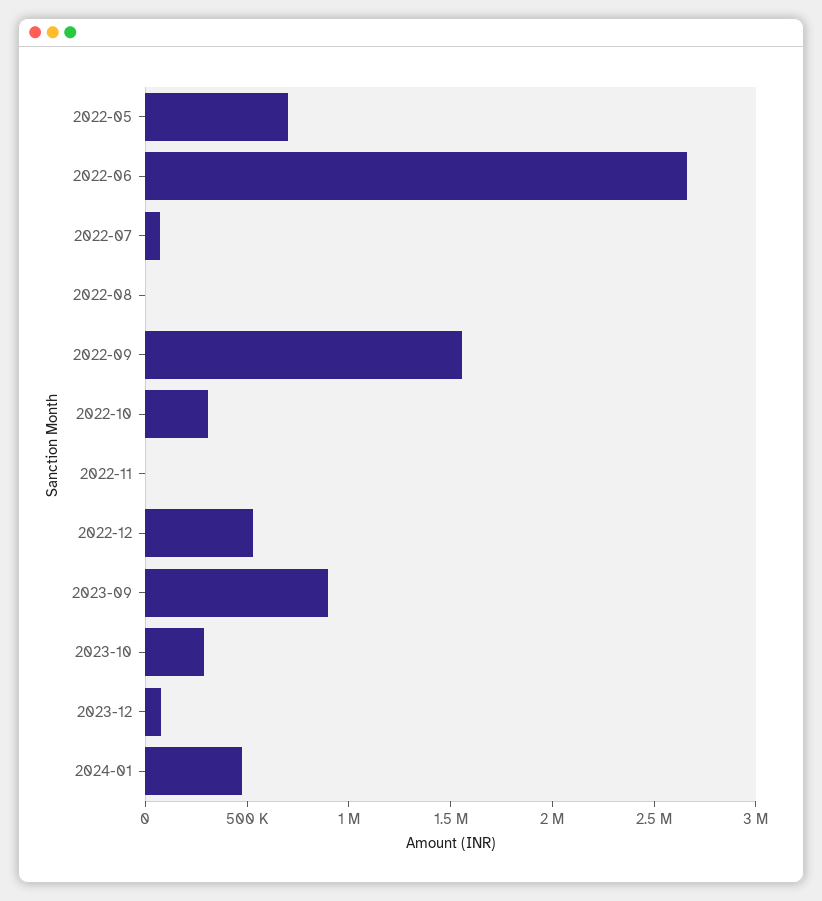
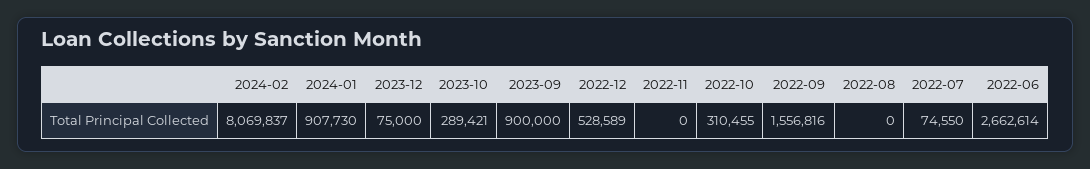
2022-05: 700000 -> none
2024-01: 500000 -> 907730
2024-02: none -> 8069837

